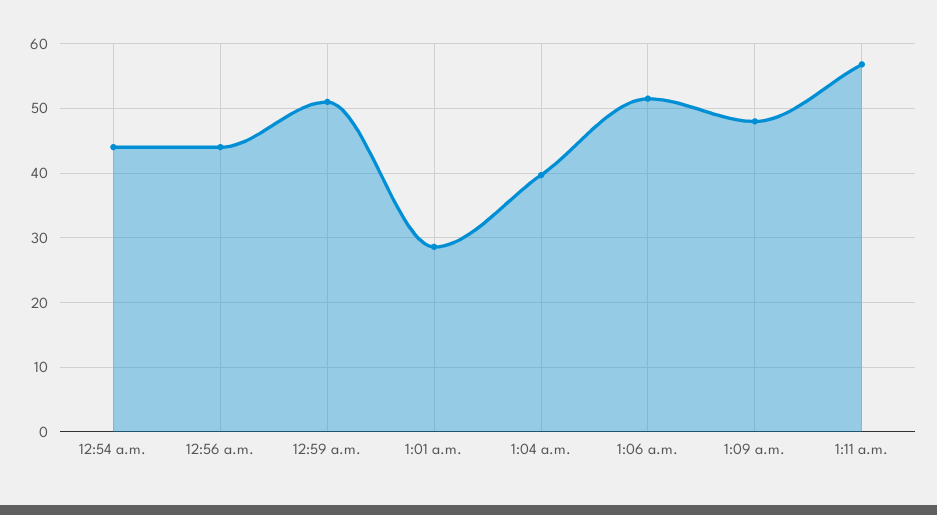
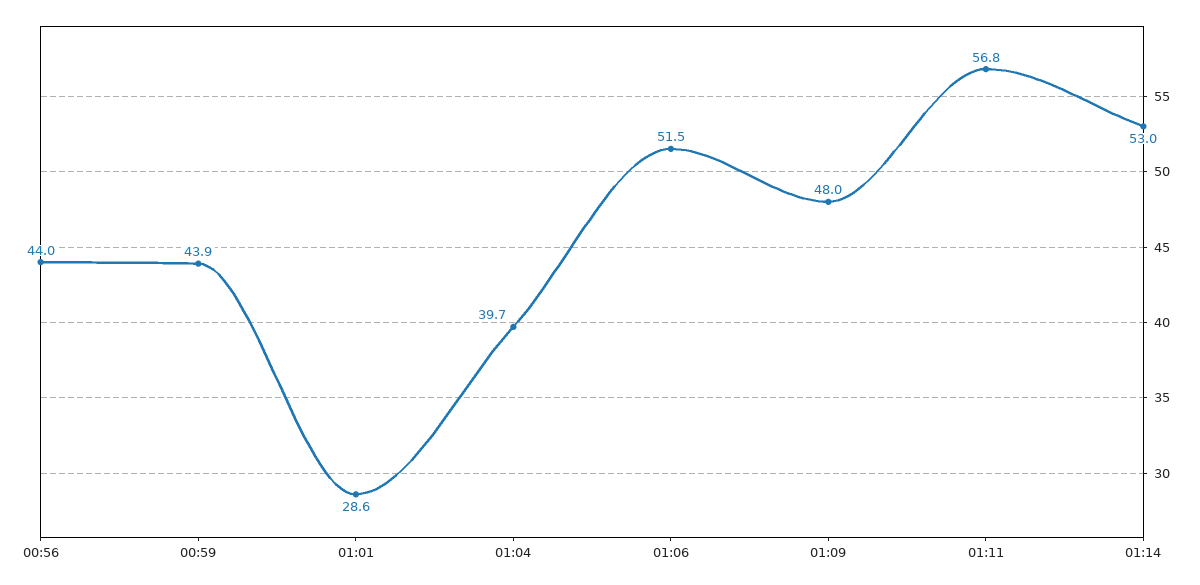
12:54 a.m.: 44 -> none
12:59 a.m.: 51 -> 43.9
01:14: none -> 53

